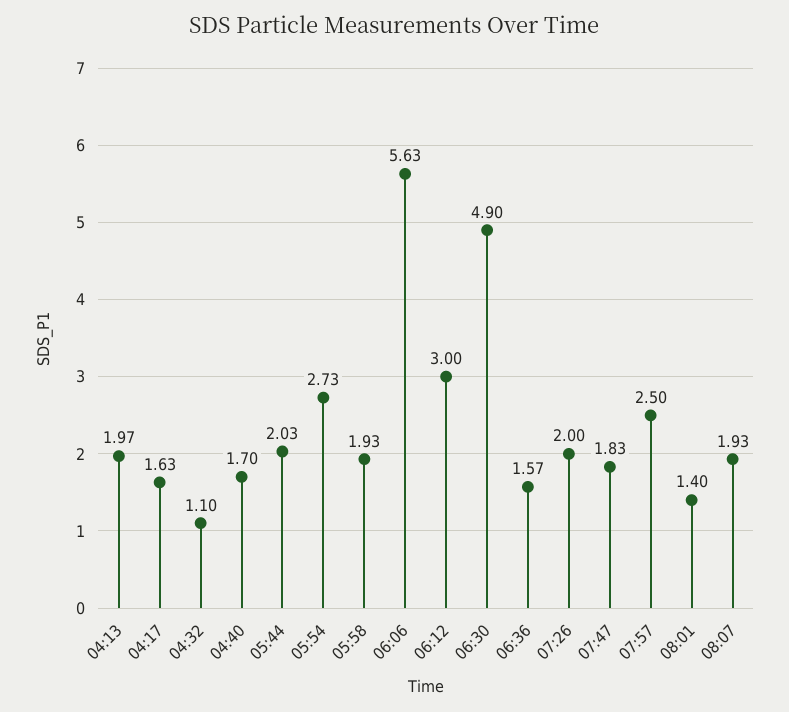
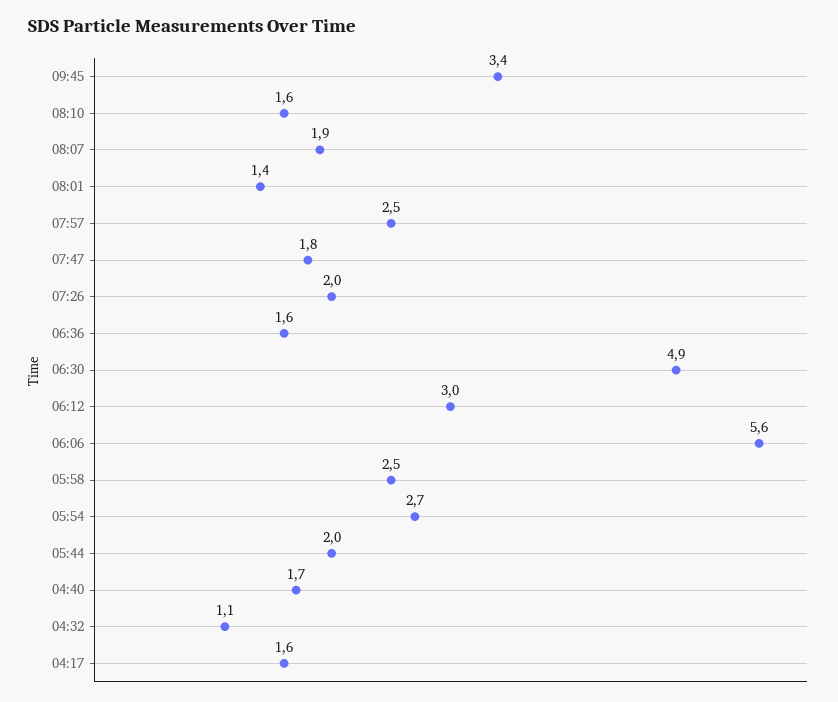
04:13: 1.97 -> none
05:58: 1.93 -> 2.5
09:45: none -> 3.4
08:10: none -> 1.6

